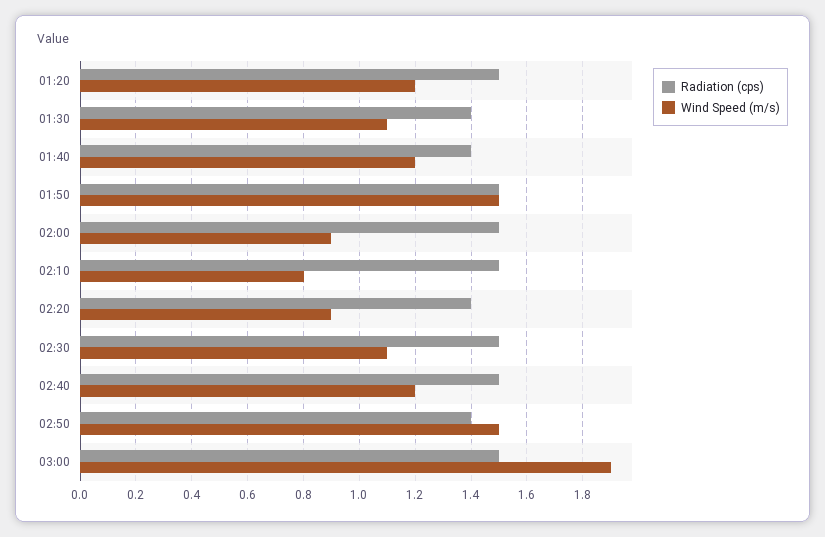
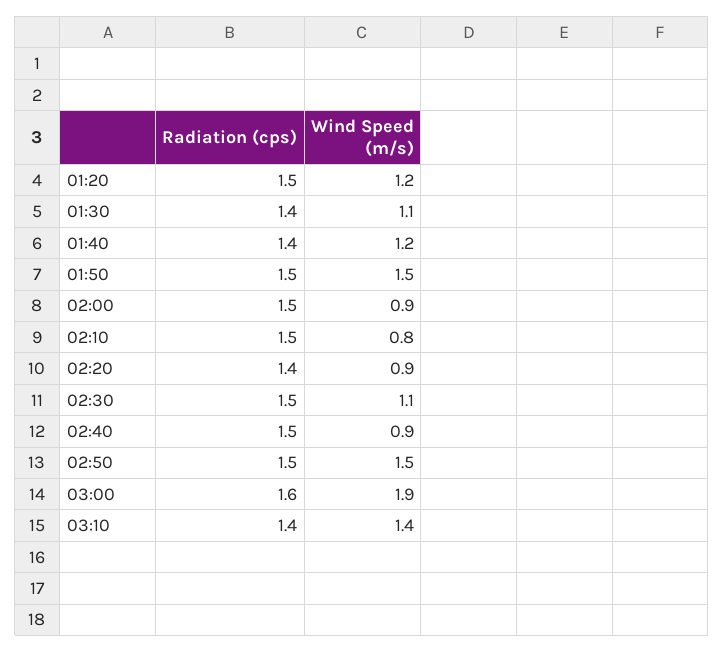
Wind Speed (m/s), 02:40: 1.2 -> 0.9
Radiation (cps), 02:50: 1.4 -> 1.5
Radiation (cps), 03:00: 1.5 -> 1.6
Radiation (cps), 03:10: none -> 1.4
Wind Speed (m/s), 03:10: none -> 1.4

